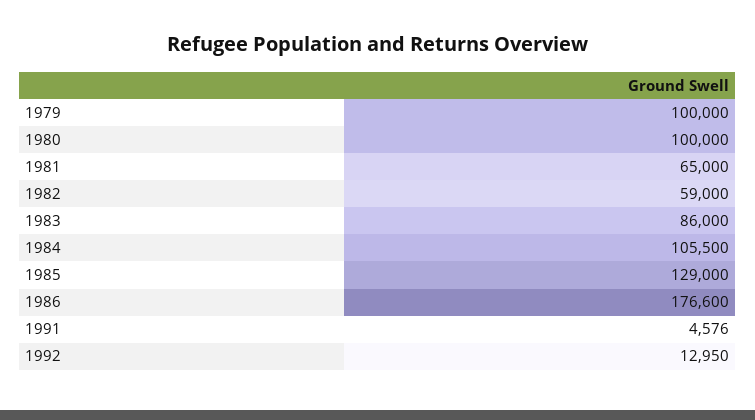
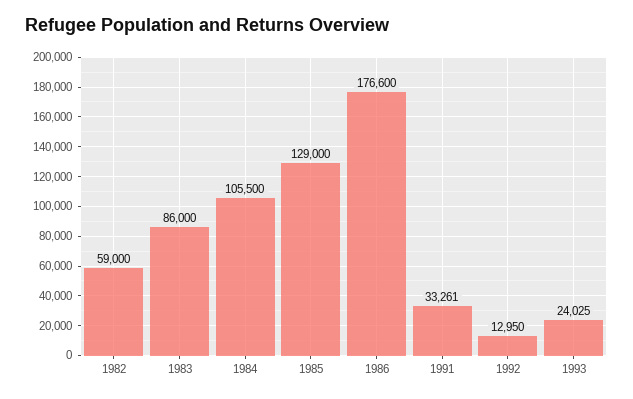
1979: 100000 -> none
1980: 100000 -> none
1981: 65000 -> none
1991: 4576 -> 33261
1993: none -> 24025

